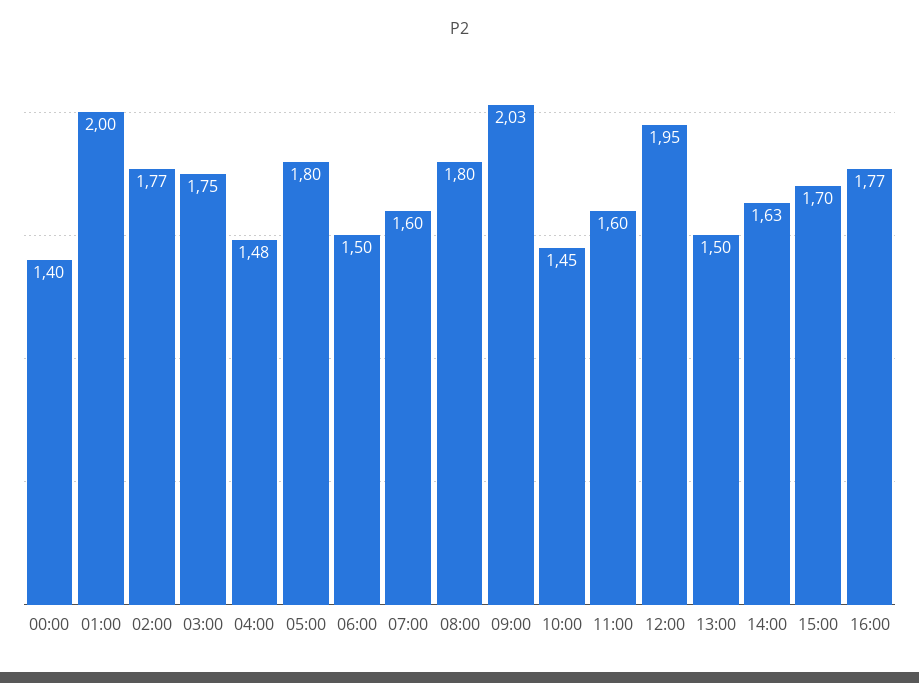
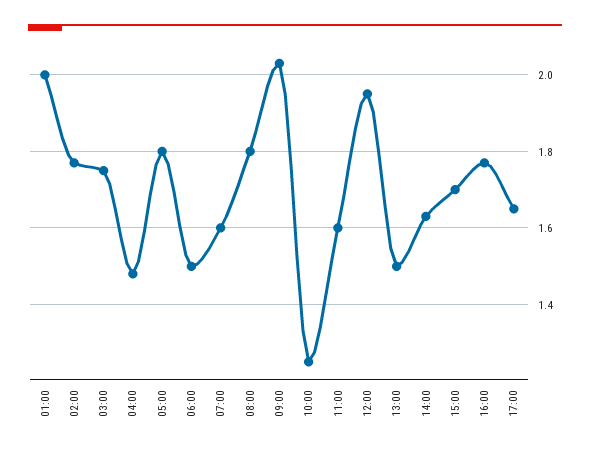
00:00: 1.4 -> none
10:00: 1.45 -> 1.25
17:00: none -> 1.65

